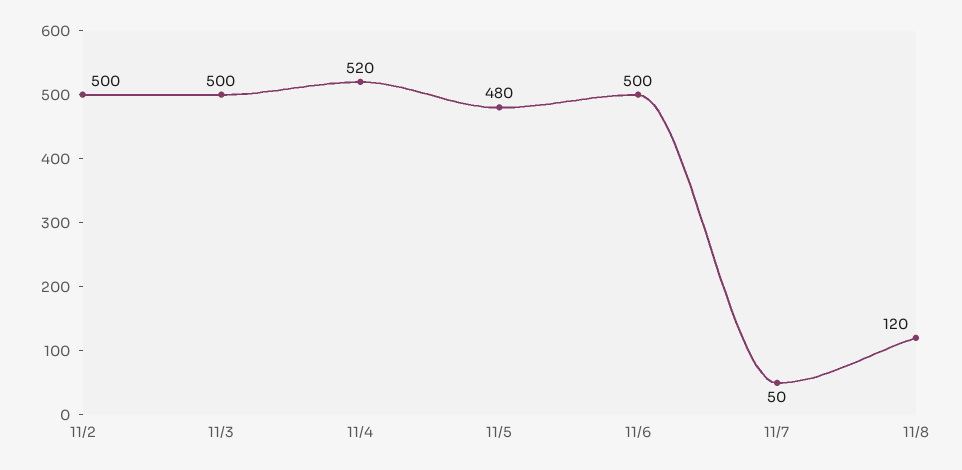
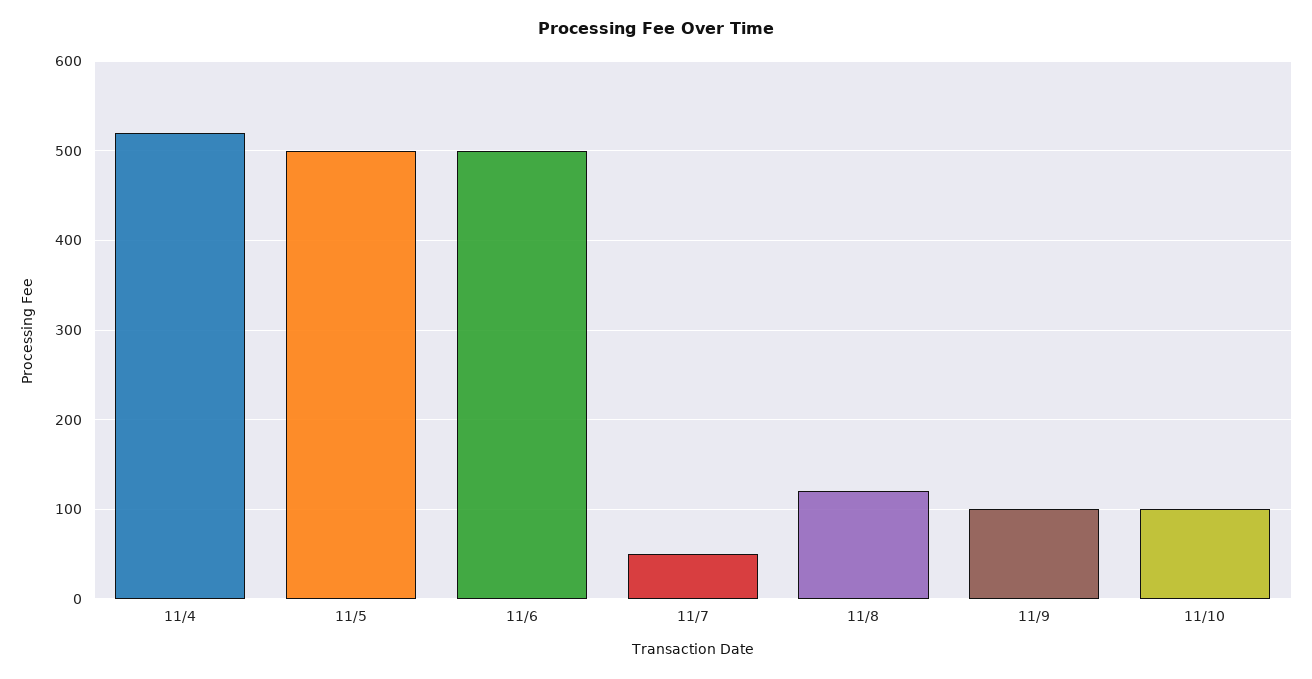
11/2: 500 -> none
11/3: 500 -> none
11/5: 480 -> 500
11/9: none -> 100
11/10: none -> 100

